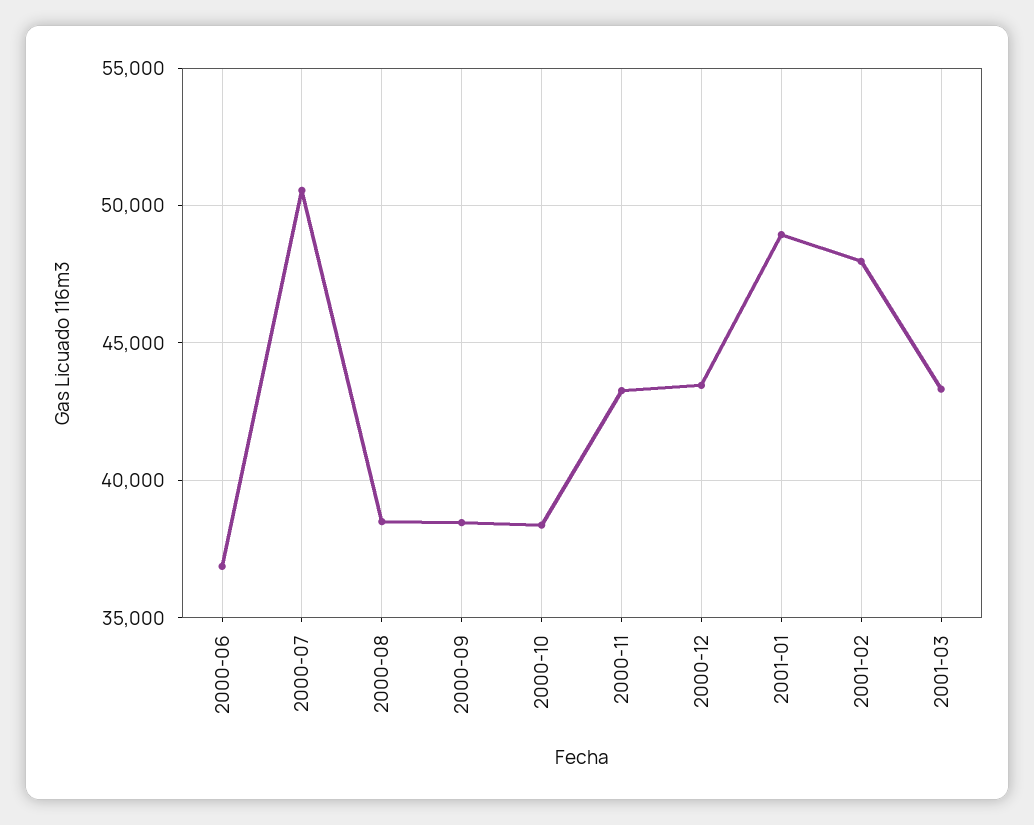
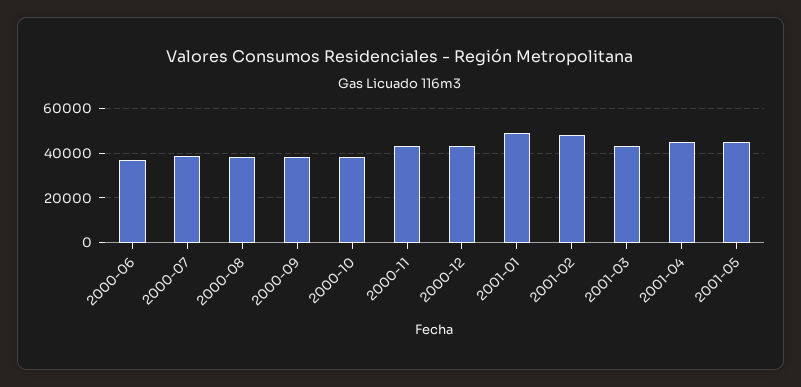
2000-07: 50500 -> 40000
2001-04: none -> 45000
2001-05: none -> 45000

